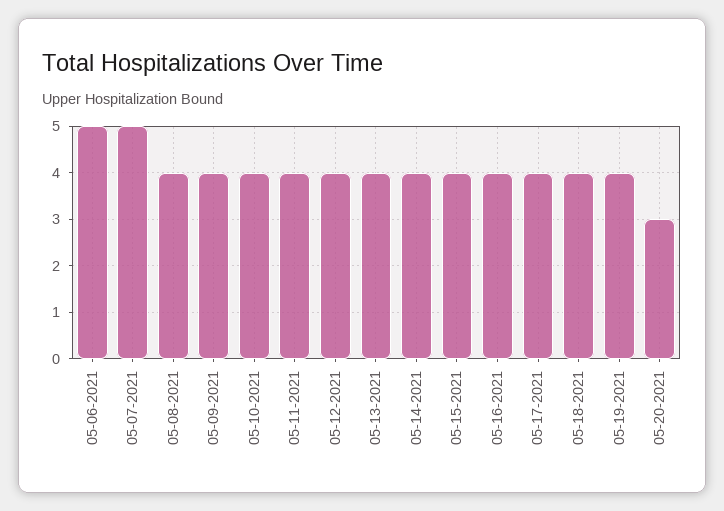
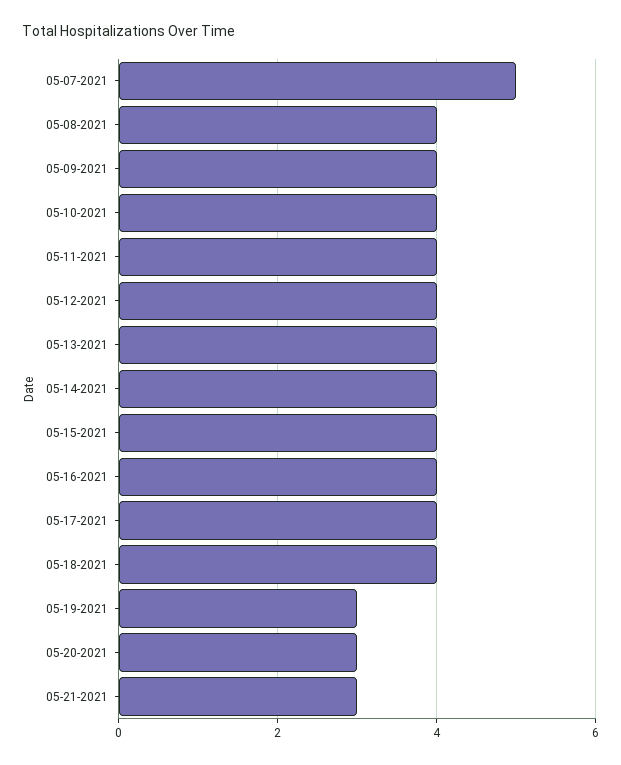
05-06-2021: 5 -> none
05-19-2021: 4 -> 3
05-21-2021: none -> 3

